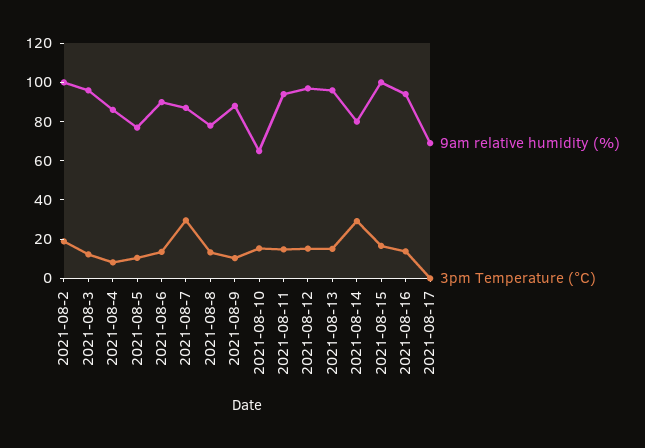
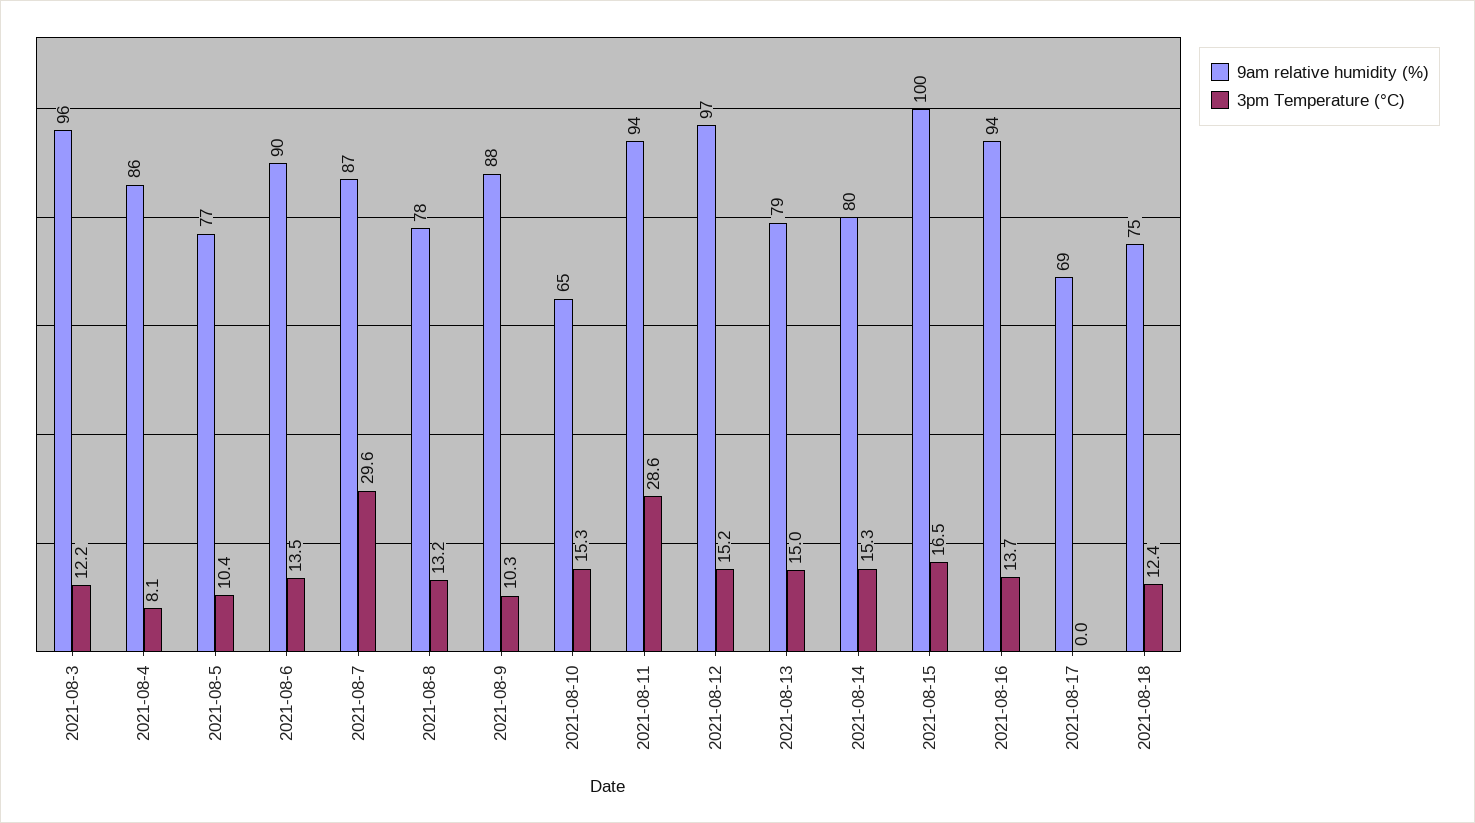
9am relative humidity (%), 2021-08-2: 100 -> none
3pm Temperature (°C), 2021-08-2: 20 -> none
3pm Temperature (°C), 2021-08-11: 15 -> 28.6
9am relative humidity (%), 2021-08-13: 95 -> 79
3pm Temperature (°C), 2021-08-14: 30 -> 15.3
9am relative humidity (%), 2021-08-18: none -> 75
3pm Temperature (°C), 2021-08-18: none -> 12.4

